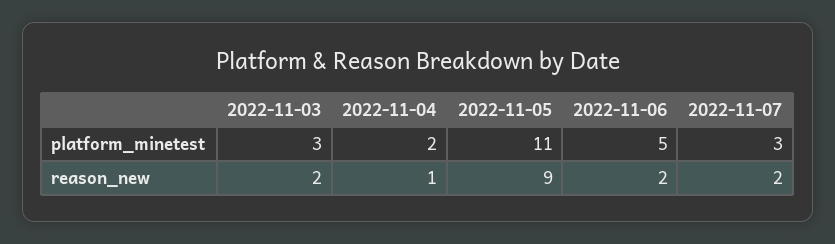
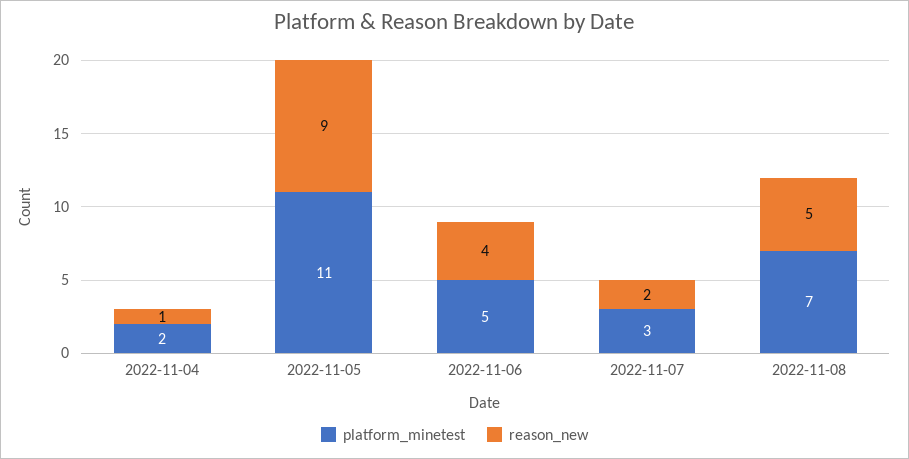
platform_minetest, 2022-11-03: 3 -> none
reason_new, 2022-11-03: 2 -> none
reason_new, 2022-11-06: 2 -> 4
platform_minetest, 2022-11-08: none -> 7
reason_new, 2022-11-08: none -> 5

